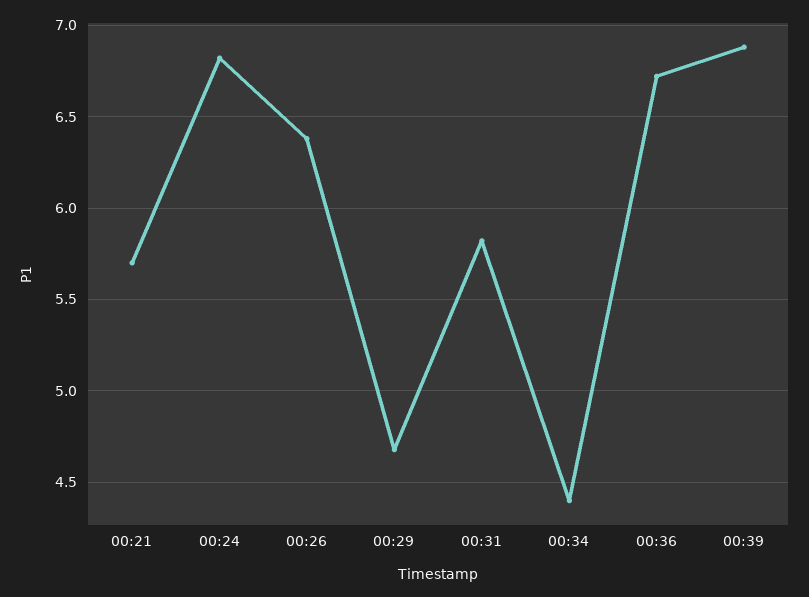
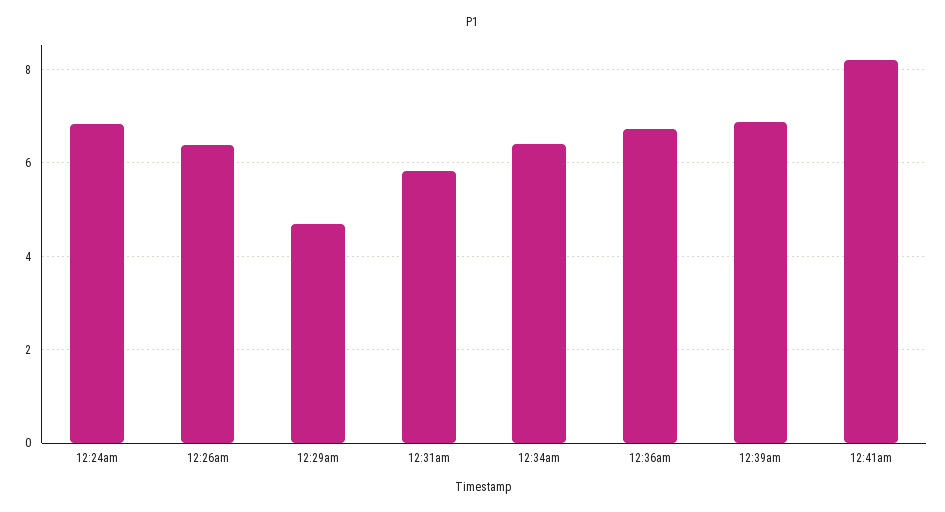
00:21: 5.7 -> none
00:34: 4.4 -> 6.4
12:41am: none -> 8.2

